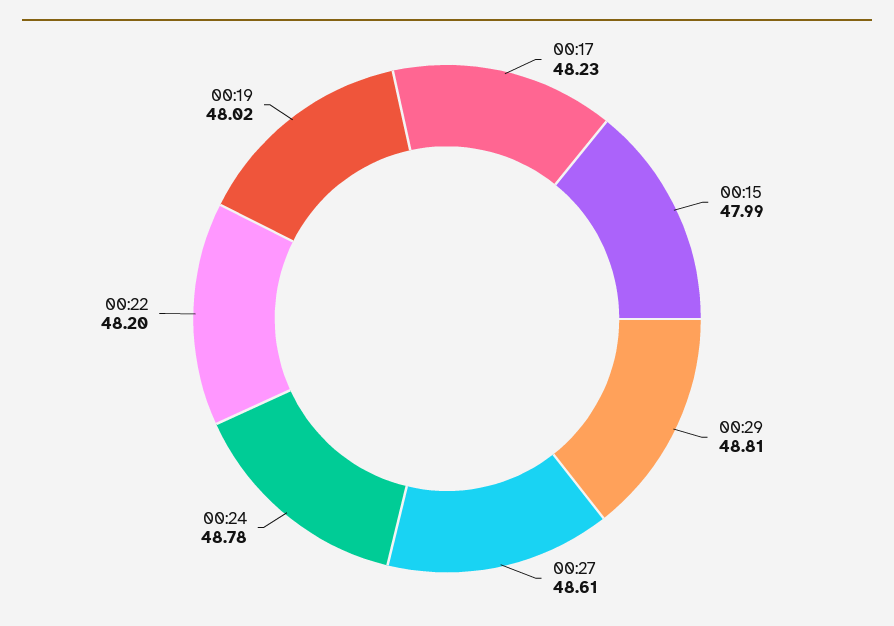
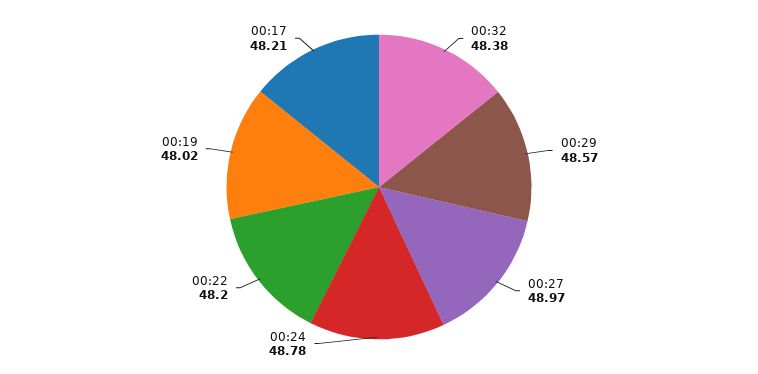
00:17: 48.23 -> 48.21
00:15: 47.99 -> none
00:29: 48.81 -> 48.57
00:27: 48.61 -> 48.97
00:32: none -> 48.38

